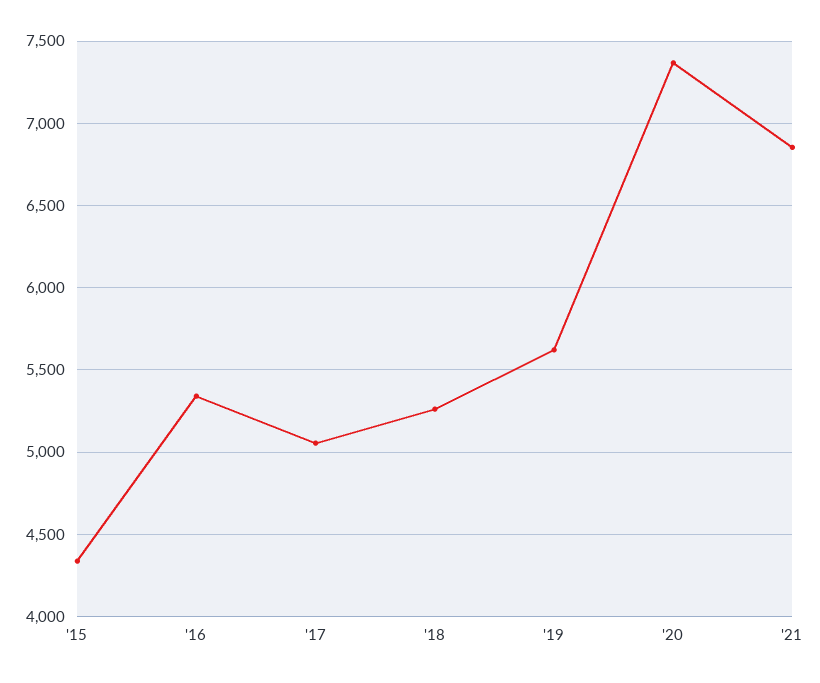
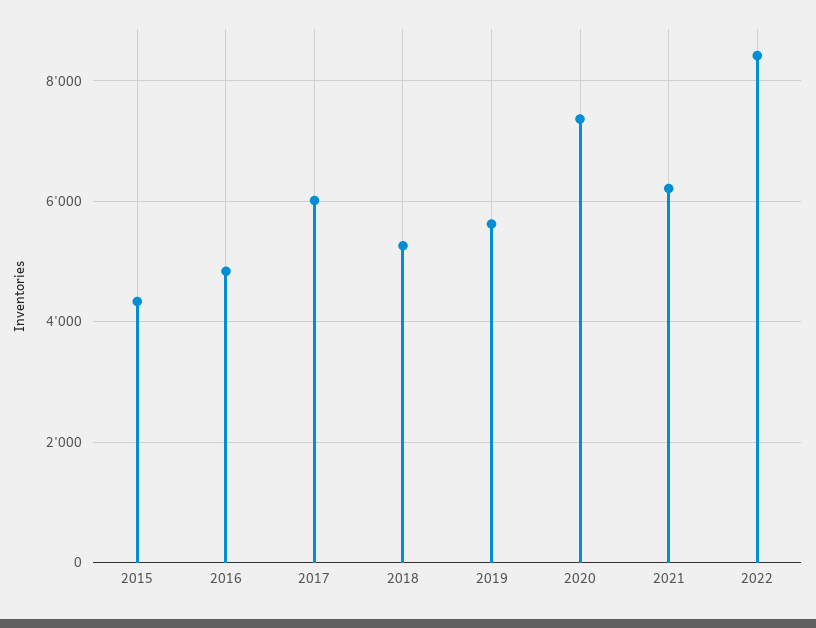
'16: 5350 -> 4800
'17: 5050 -> 6000
'21: 6850 -> 6200
2022: none -> 8400

